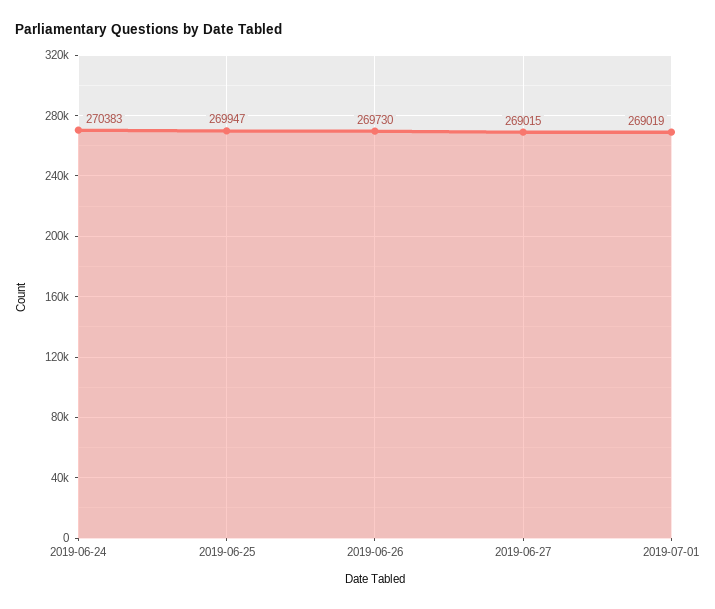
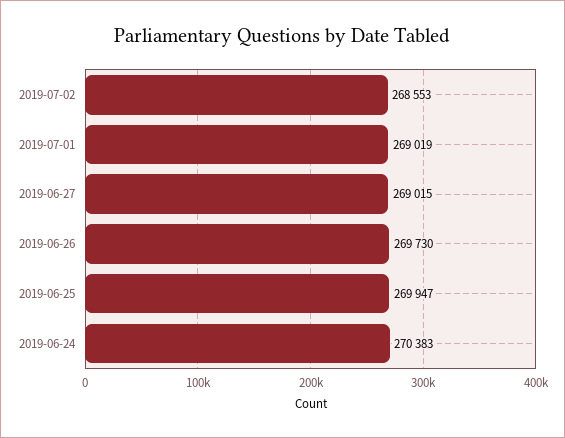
2019-07-02: none -> 268553

